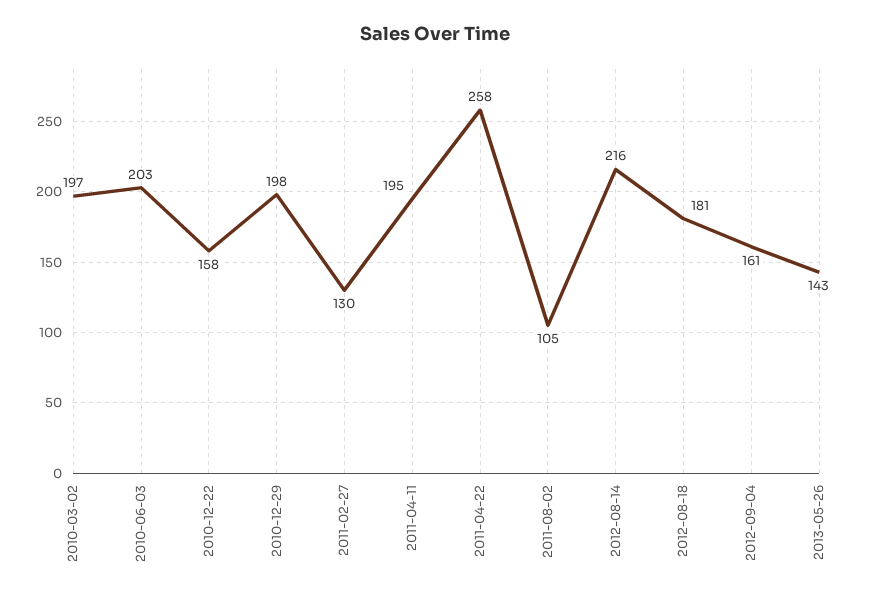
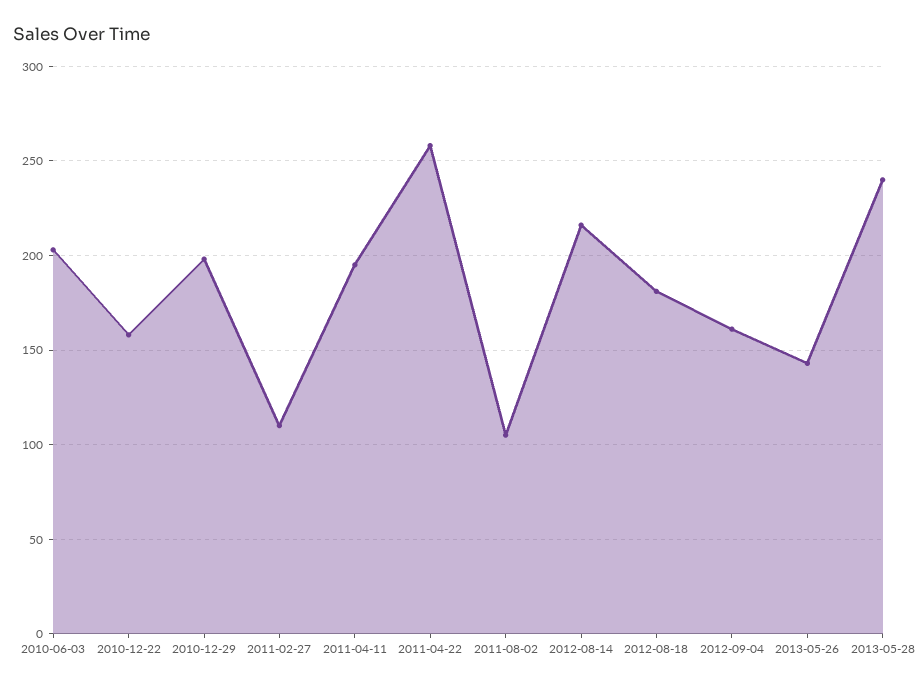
2010-03-02: 197 -> none
2011-02-27: 130 -> 110
2013-05-28: none -> 240

